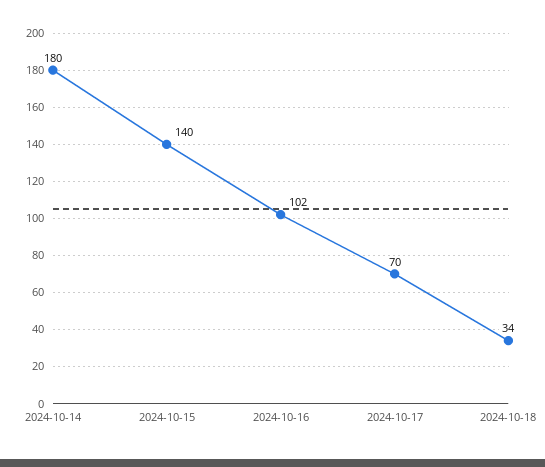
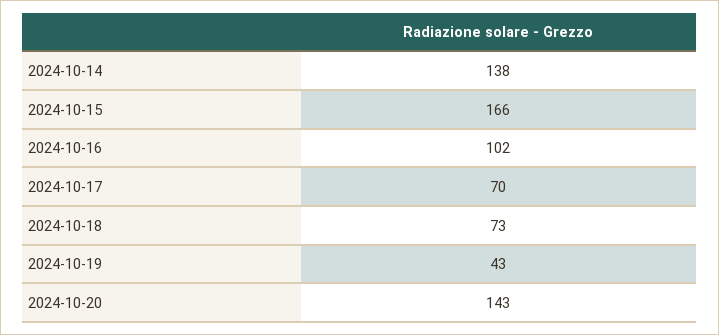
2024-10-14: 180 -> 138
2024-10-15: 140 -> 166
2024-10-18: 34 -> 73
2024-10-19: none -> 43
2024-10-20: none -> 143

